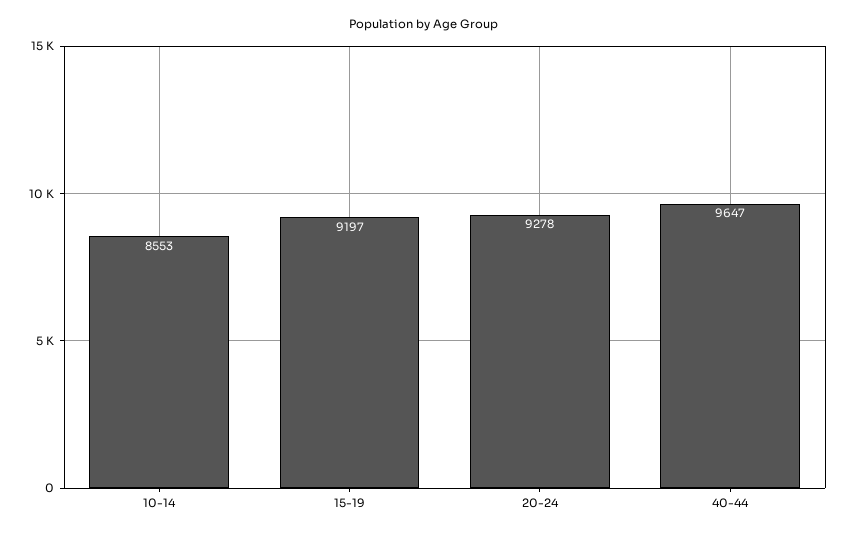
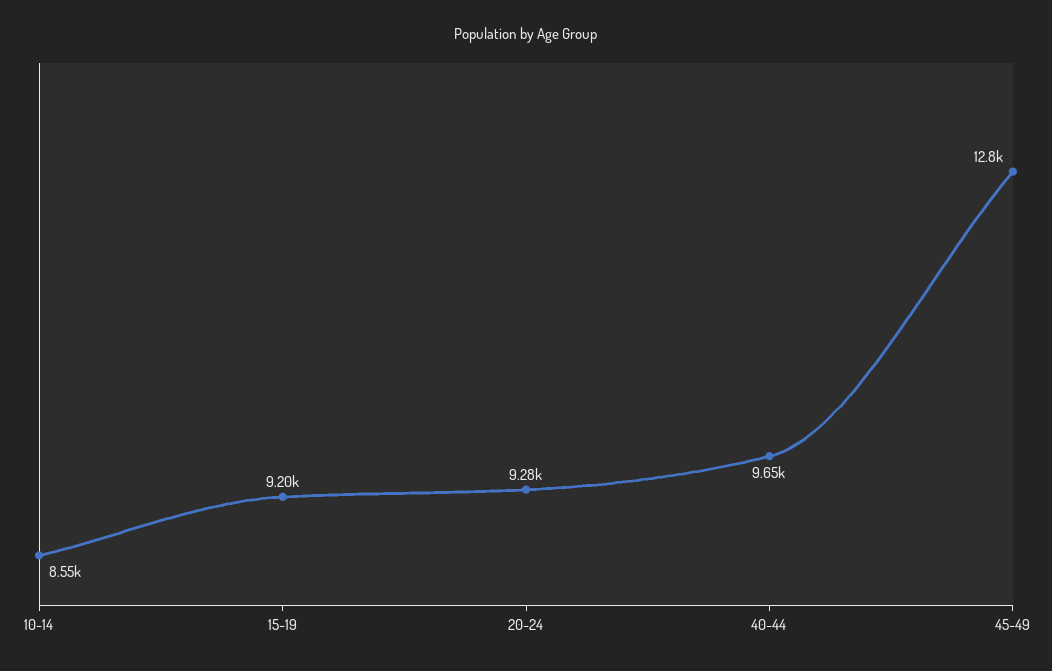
45-49: none -> 12800

